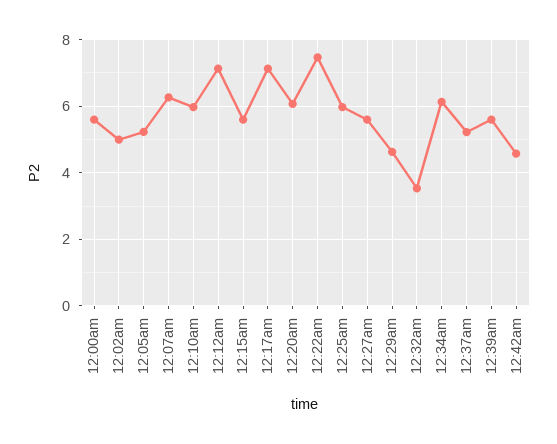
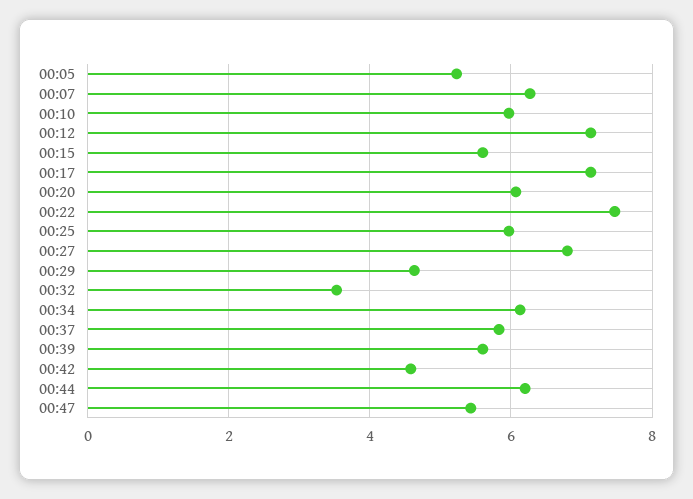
12:00am: 5.6 -> none
12:02am: 5 -> none
12:27am: 5.6 -> 6.8
12:37am: 5.2 -> 5.8
00:44: none -> 6.2
00:47: none -> 5.4

